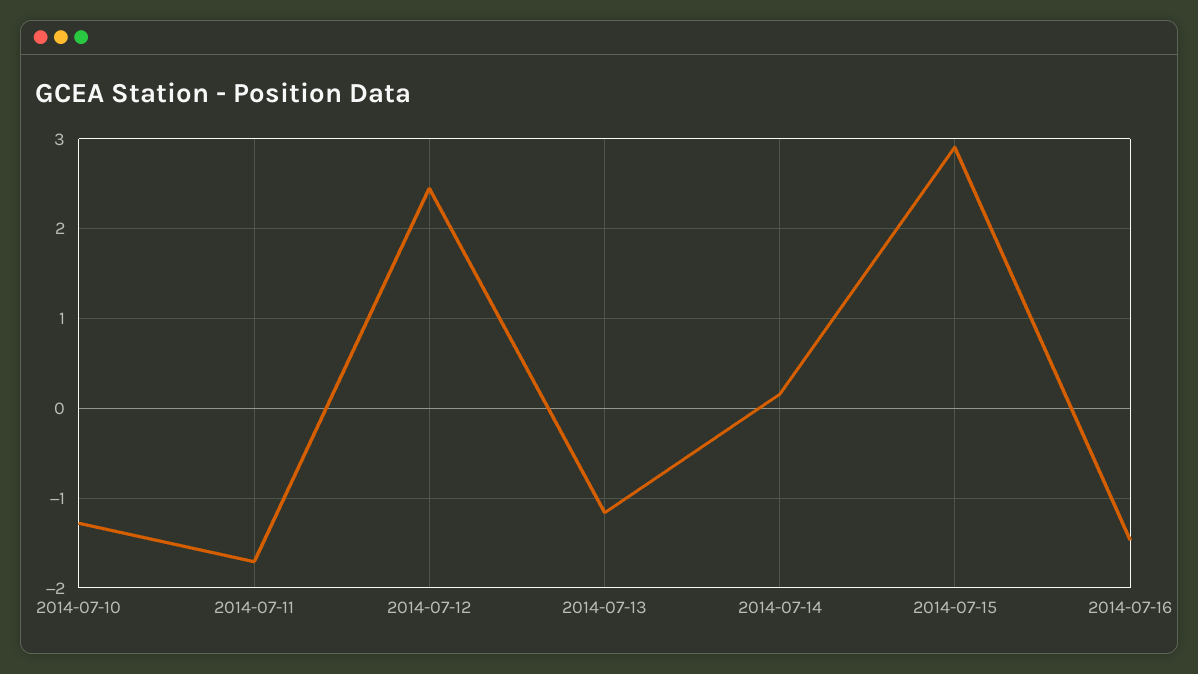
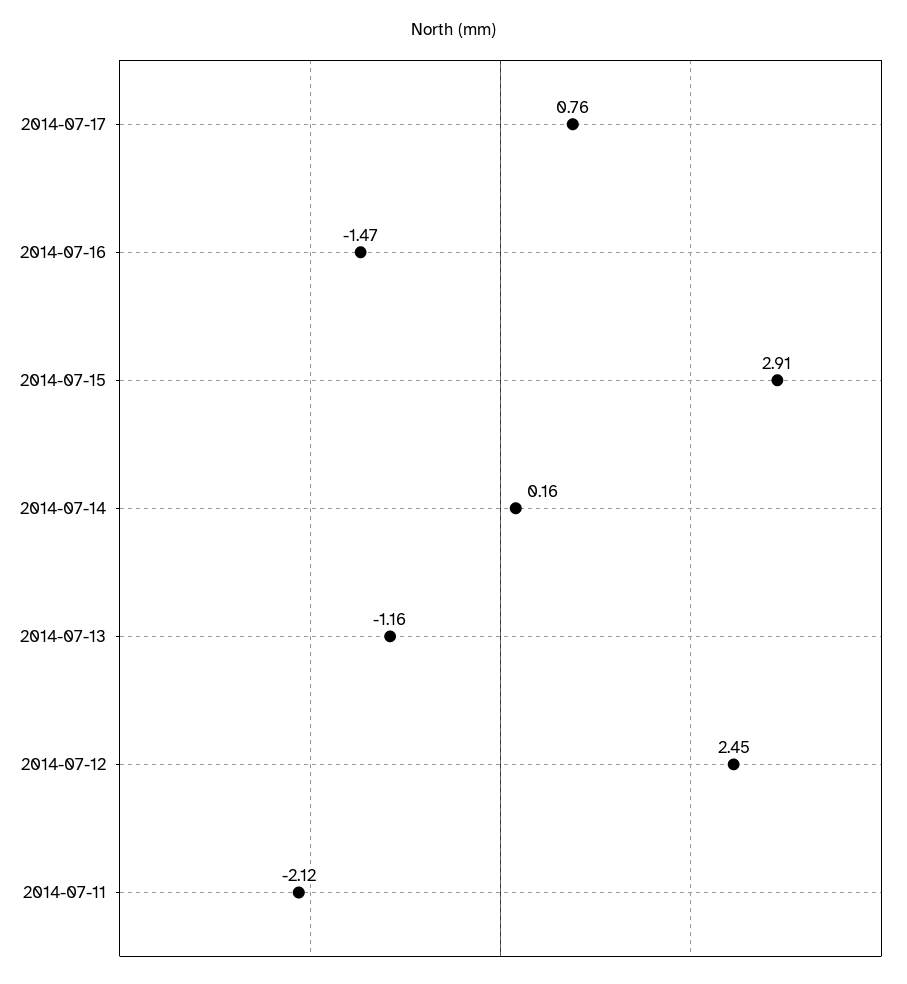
2014-07-10: -1.3 -> none
2014-07-11: -1.7 -> -2.12
2014-07-17: none -> 0.76

